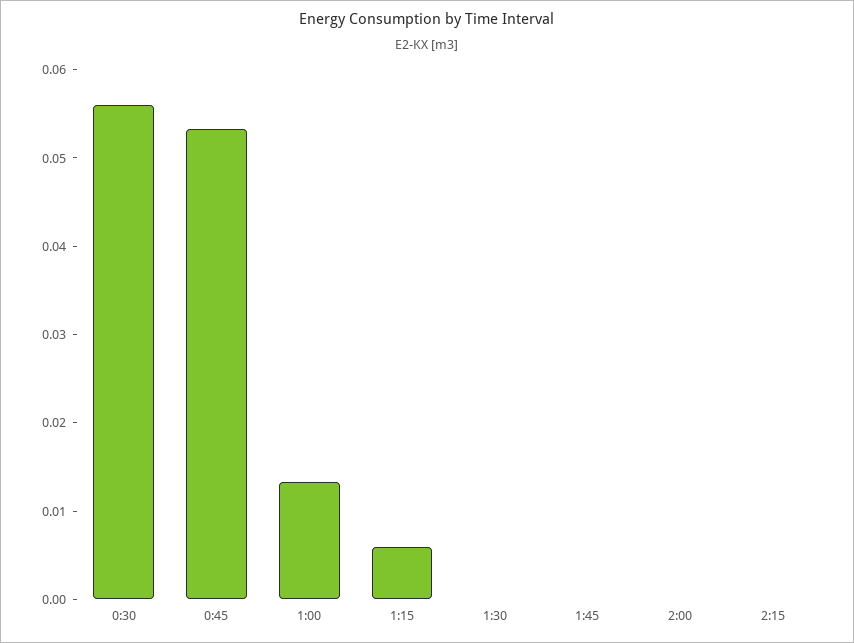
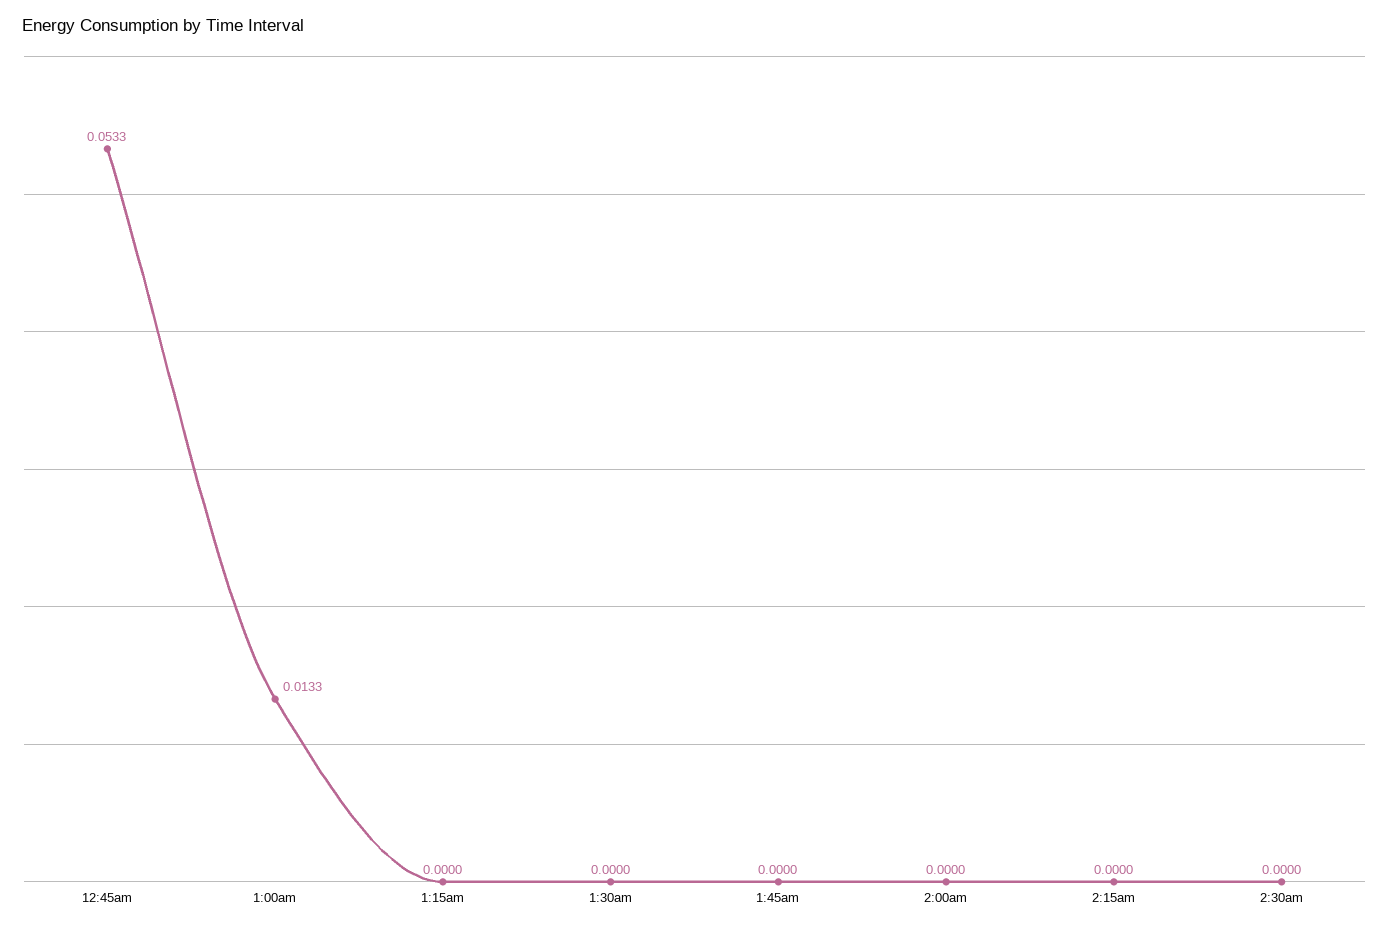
0:30: 0.056 -> none
1:15: 0.006 -> 0
2:30am: none -> 0

